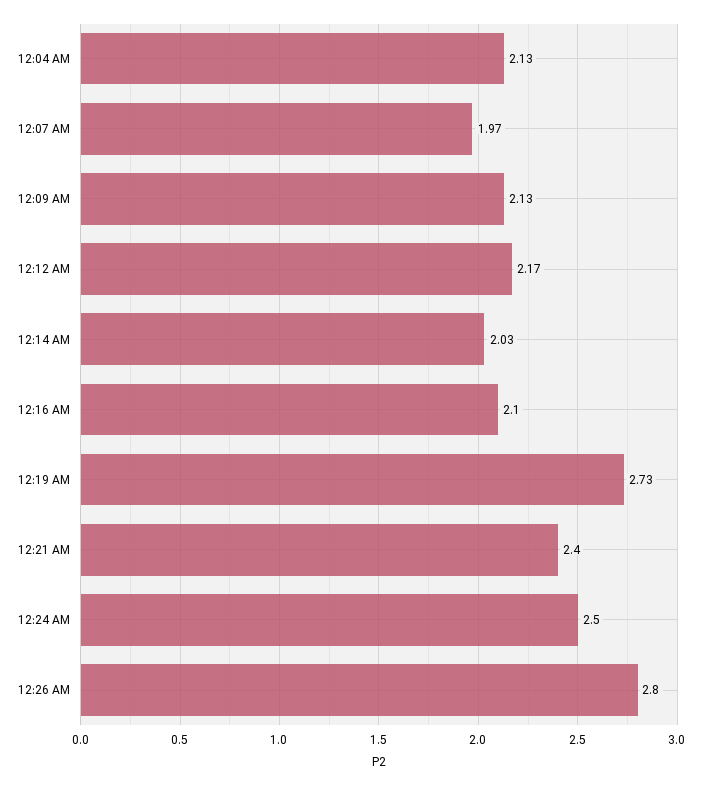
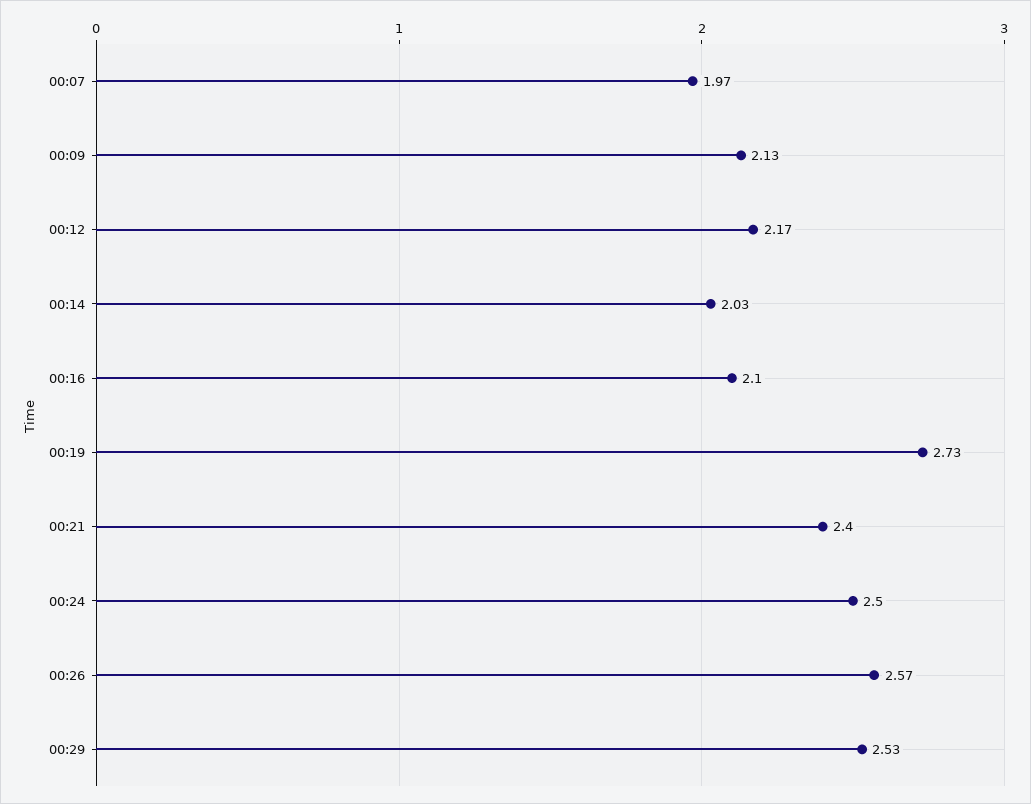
12:04 AM: 2.13 -> none
12:26 AM: 2.8 -> 2.57
00:29: none -> 2.53

